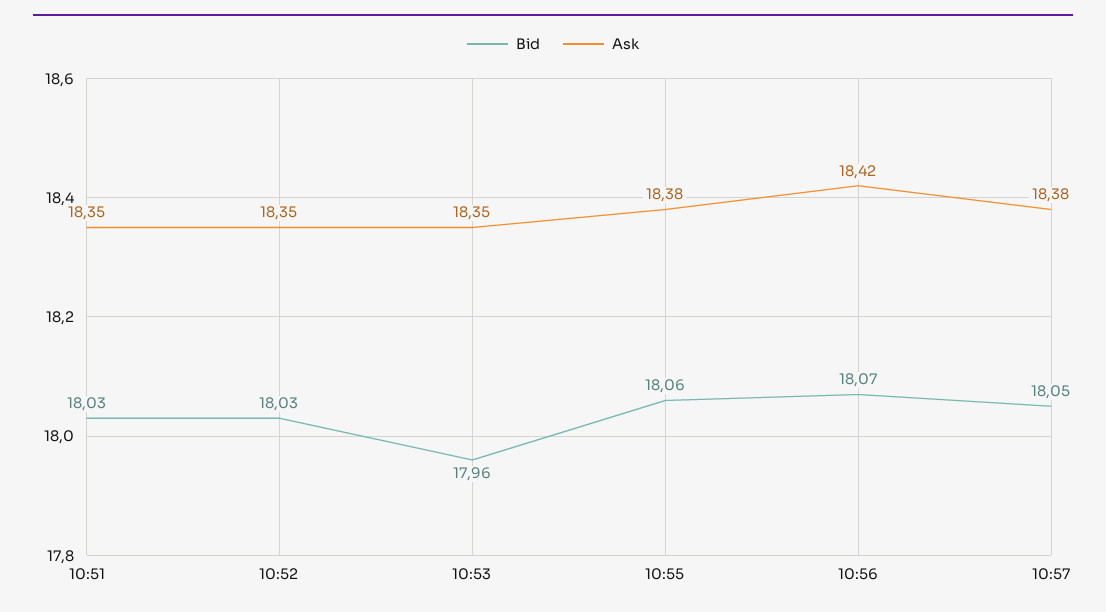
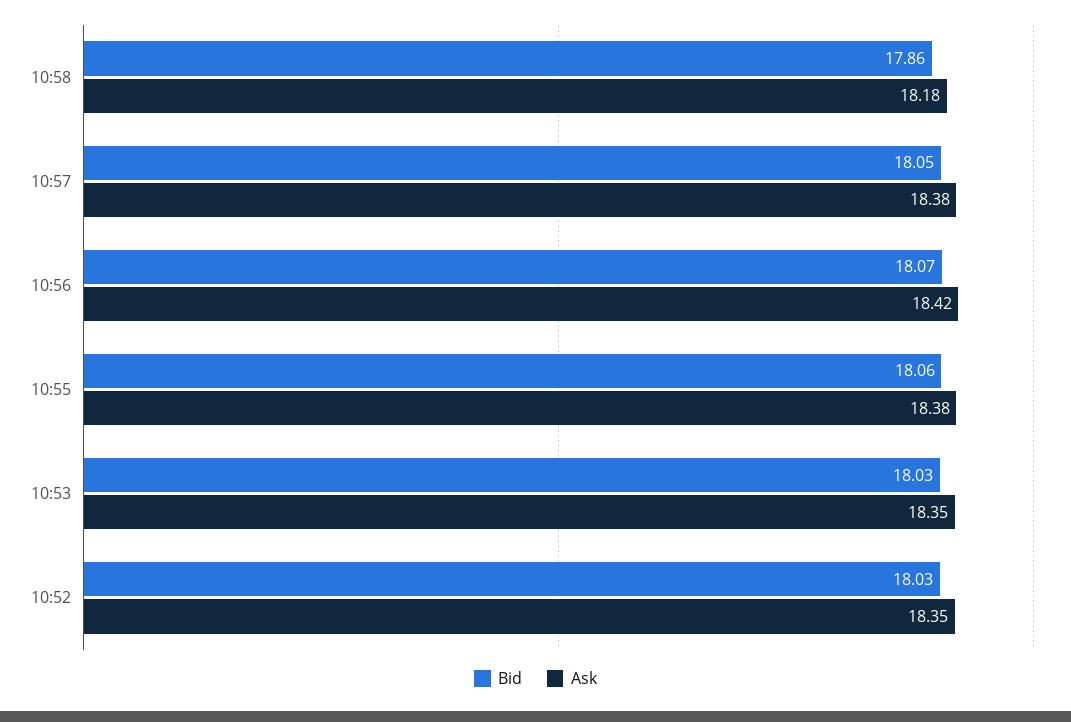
Bid, 10:51: 18.03 -> none
Ask, 10:51: 18.35 -> none
Bid, 10:53: 17.96 -> 18.03
Bid, 10:58: none -> 17.86
Ask, 10:58: none -> 18.18

